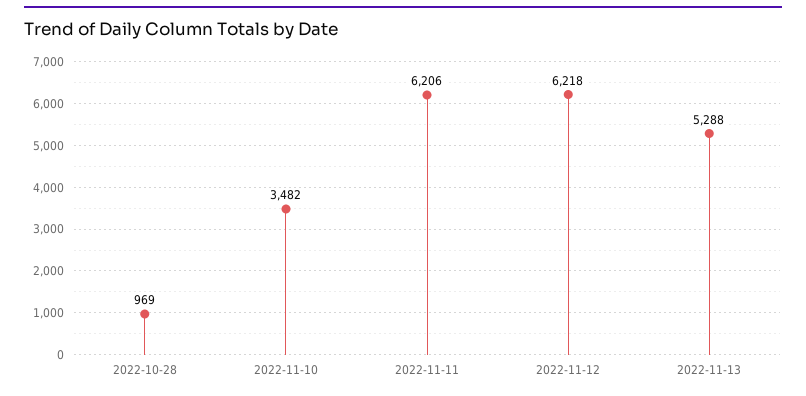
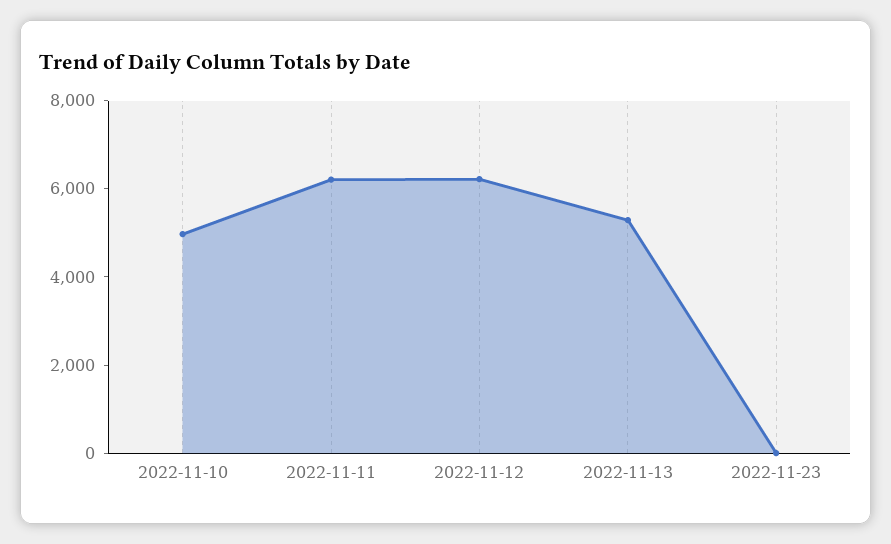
2022-10-28: 969 -> none
2022-11-10: 3482 -> 5000
2022-11-23: none -> 0

